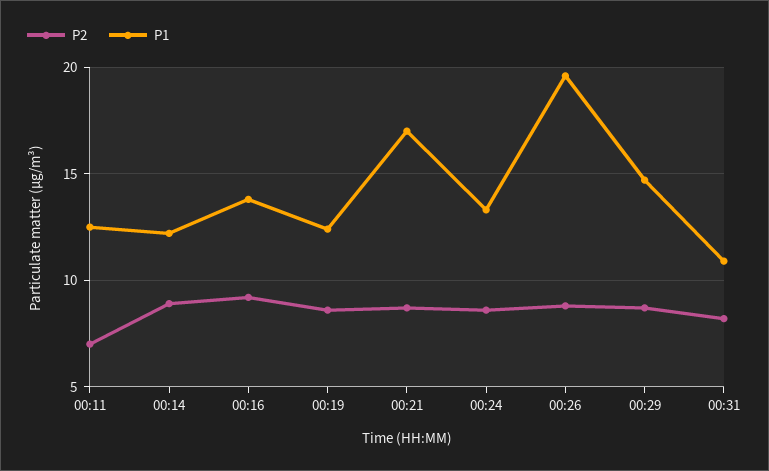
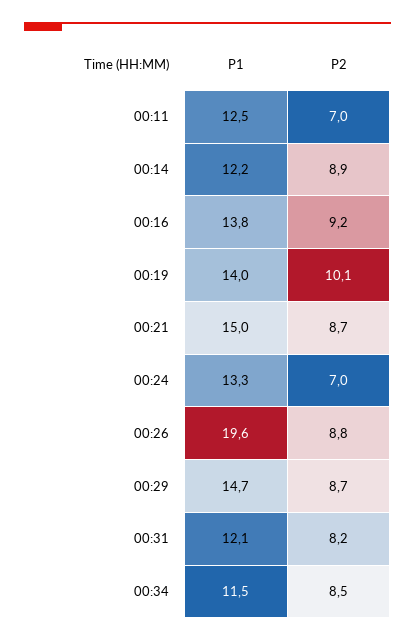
P2, 00:19: 8.5 -> 10.1
P1, 00:19: 12.5 -> 14
P1, 00:21: 17 -> 15
P2, 00:24: 8.5 -> 7
P1, 00:31: 11 -> 12.1
P1, 00:34: none -> 11.5
P2, 00:34: none -> 8.5

